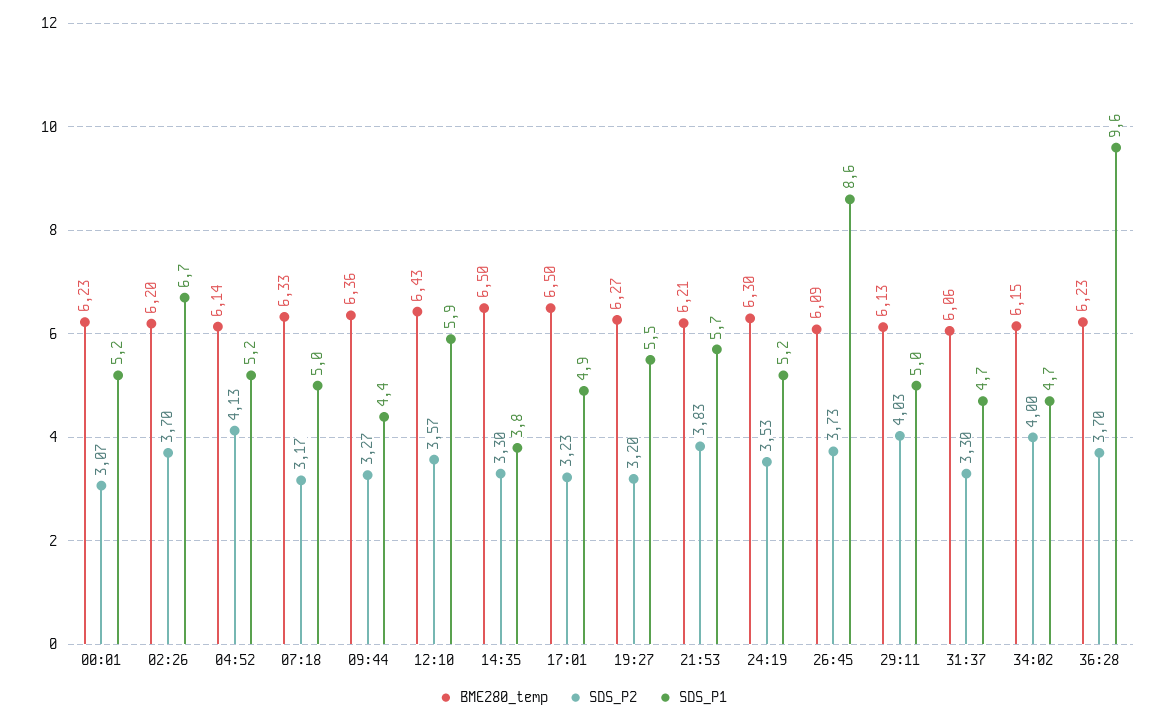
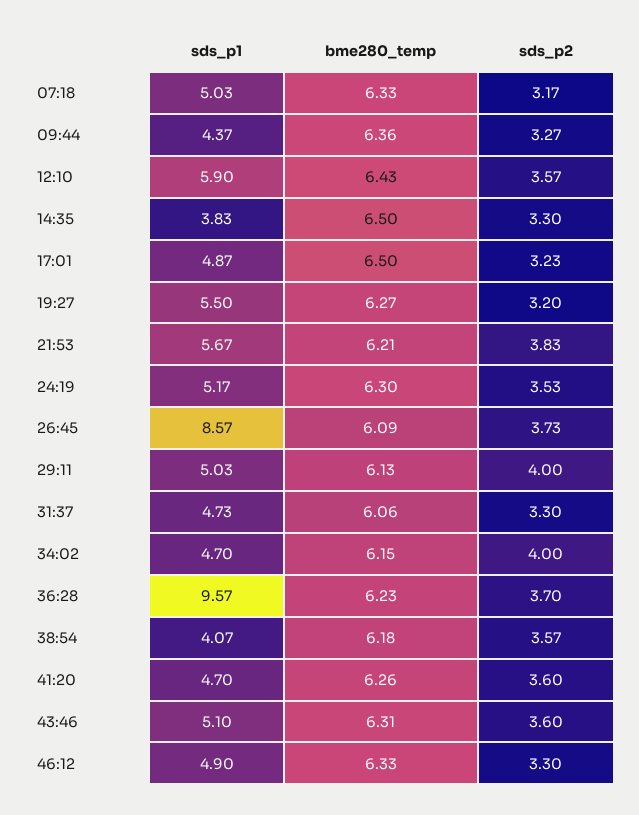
BME280_temp, 00:01: 6.23 -> none
SDS_P2, 00:01: 3.07 -> none
SDS_P1, 00:01: 5.2 -> none
BME280_temp, 02:26: 6.2 -> none
SDS_P2, 02:26: 3.7 -> none
SDS_P1, 02:26: 6.7 -> none
BME280_temp, 04:52: 6.14 -> none
SDS_P2, 04:52: 4.13 -> none
SDS_P1, 04:52: 5.2 -> none
SDS_P2, 29:11: 4.03 -> 4
SDS_P1, 38:54: none -> 4.07
BME280_temp, 38:54: none -> 6.18
SDS_P2, 38:54: none -> 3.57
SDS_P1, 41:20: none -> 4.7
BME280_temp, 41:20: none -> 6.26
SDS_P2, 41:20: none -> 3.6
SDS_P1, 43:46: none -> 5.1
BME280_temp, 43:46: none -> 6.31
SDS_P2, 43:46: none -> 3.6
SDS_P1, 46:12: none -> 4.9
BME280_temp, 46:12: none -> 6.33
SDS_P2, 46:12: none -> 3.3

